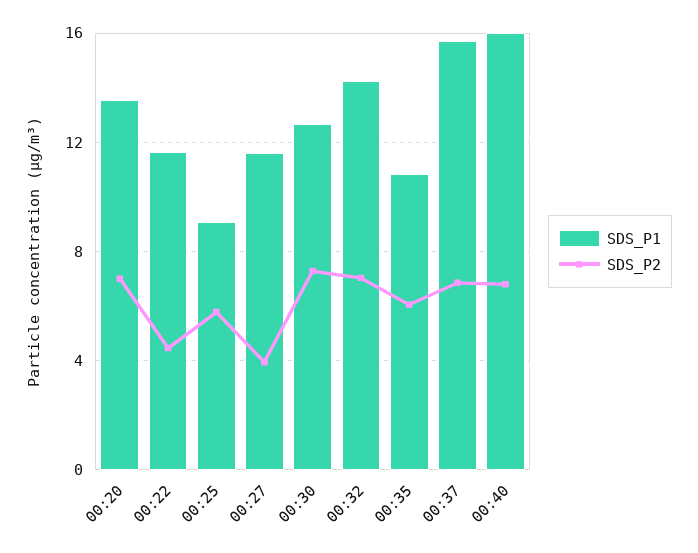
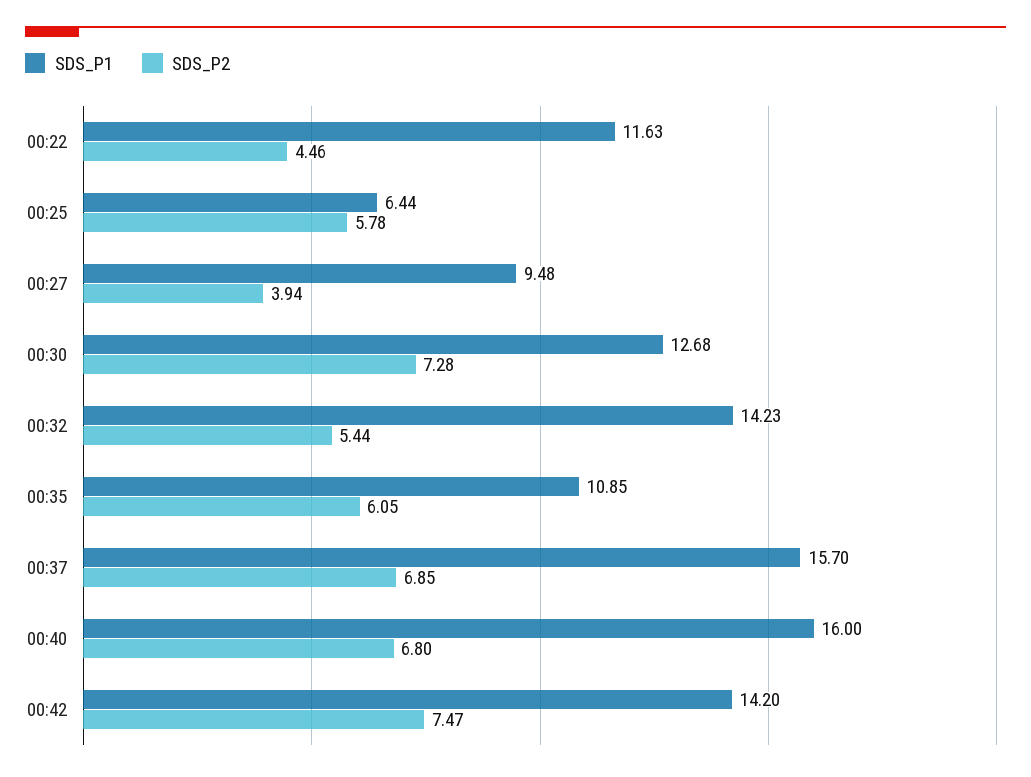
SDS_P1, 00:20: 13.5 -> none
SDS_P2, 00:20: 7 -> none
SDS_P1, 00:25: 9 -> 6.44
SDS_P1, 00:27: 11.5 -> 9.48
SDS_P2, 00:32: 7 -> 5.44
SDS_P1, 00:42: none -> 14.2
SDS_P2, 00:42: none -> 7.47

